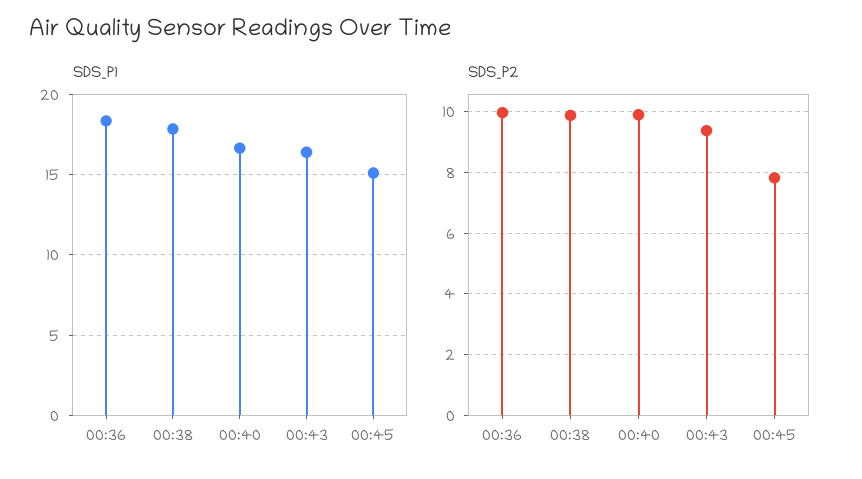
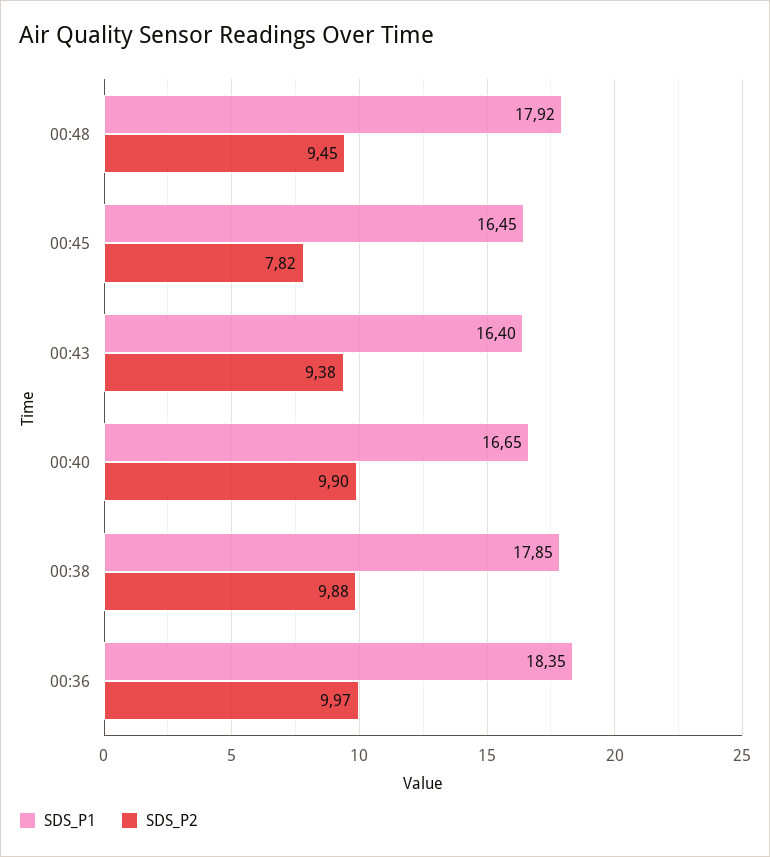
SDS_P1, 00:45: 15 -> 16.45
SDS_P1, 00:48: none -> 17.92
SDS_P2, 00:48: none -> 9.45

